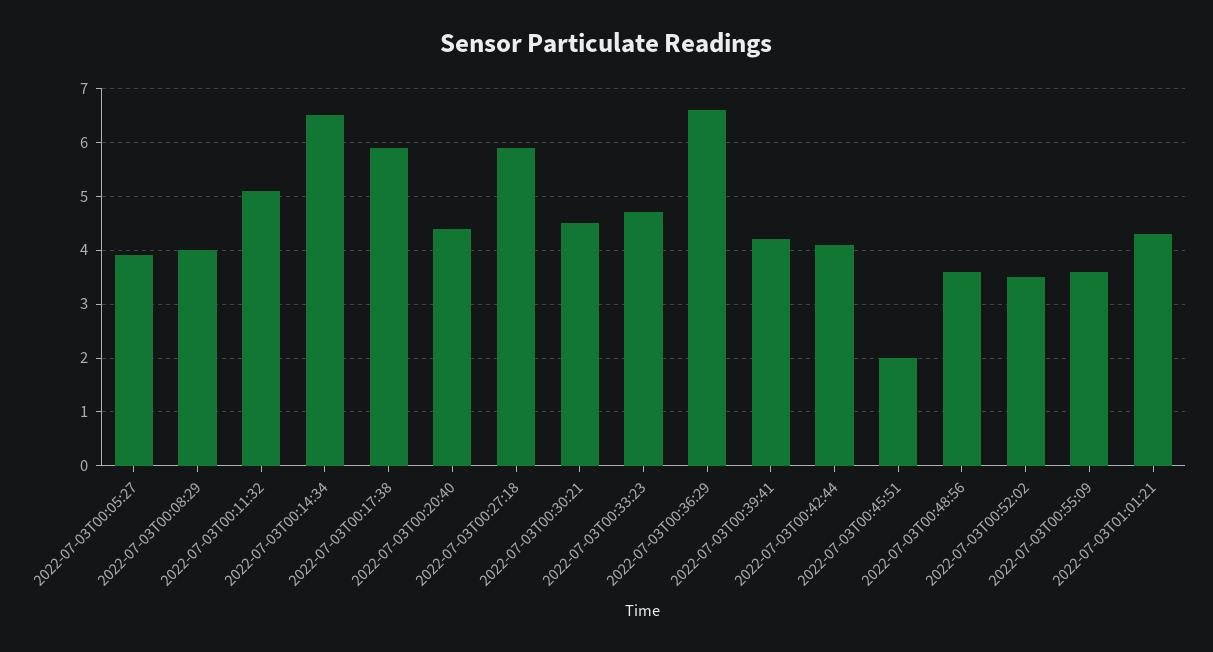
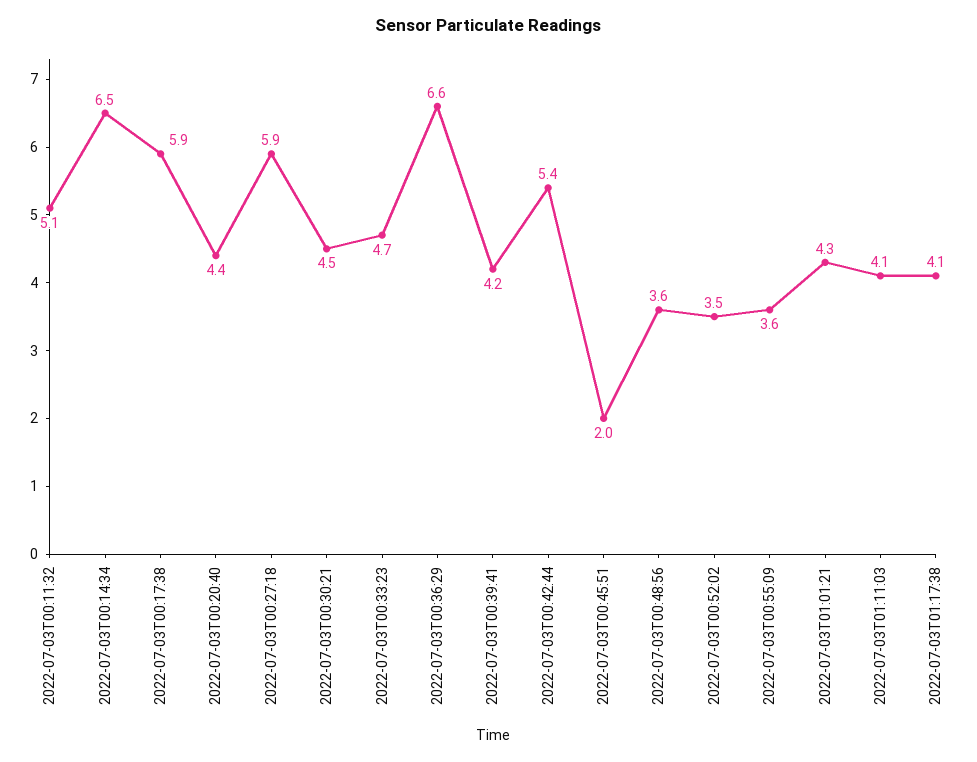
2022-07-03T00:05:27: 4 -> none
2022-07-03T00:08:29: 4 -> none
2022-07-03T00:42:44: 4 -> 5.4
2022-07-03T01:11:03: none -> 4.1
2022-07-03T01:17:38: none -> 4.1

